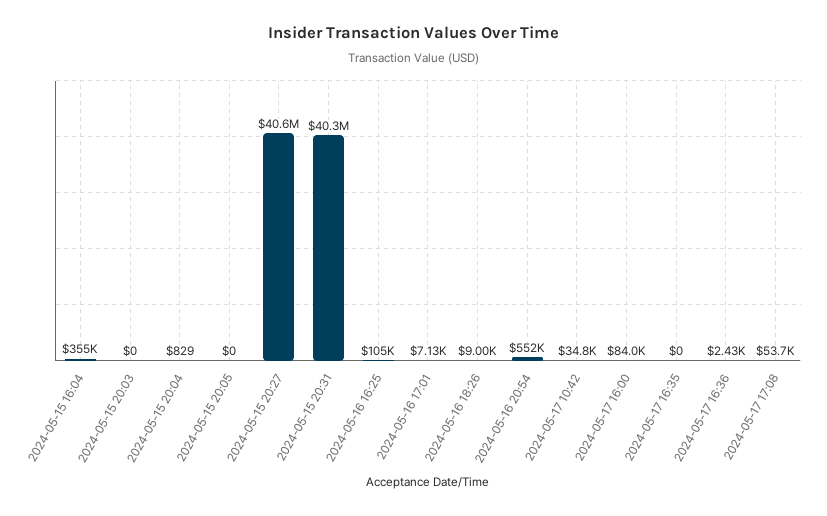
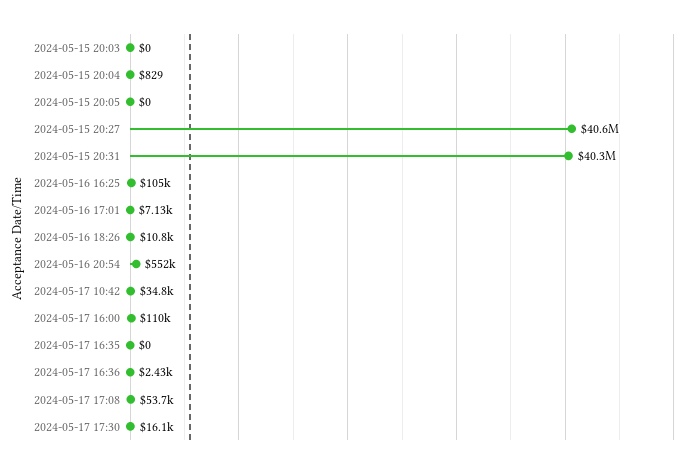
2024-05-15 16:04: 355000 -> none
2024-05-16 18:26: 9000 -> 10800
2024-05-17 16:00: 84000 -> 110000
2024-05-17 17:30: none -> 16100

